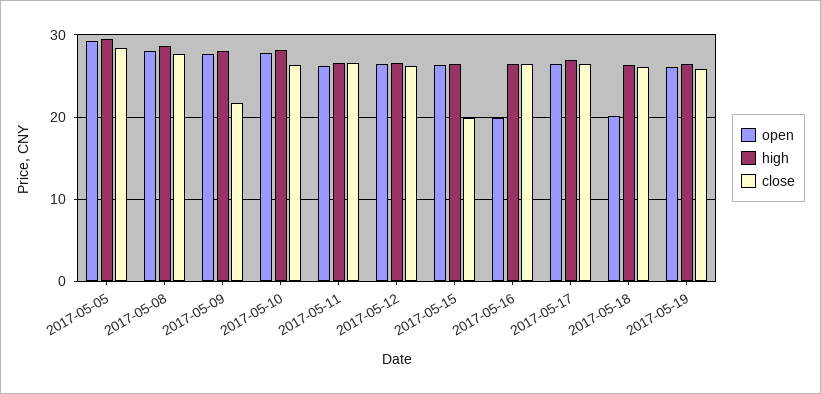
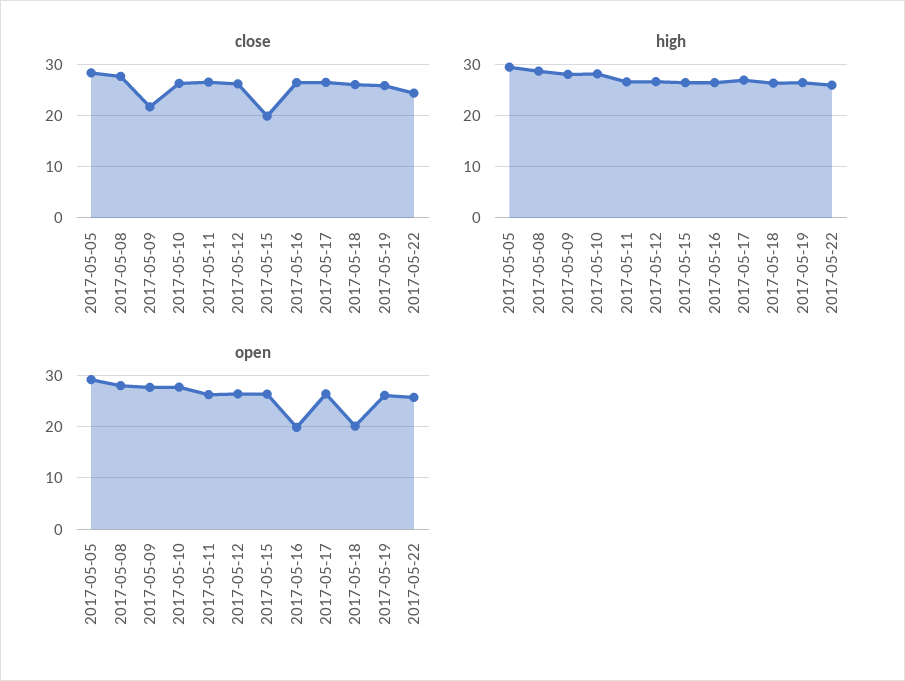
close, 2017-05-22: none -> 24
high, 2017-05-22: none -> 26
open, 2017-05-22: none -> 26

